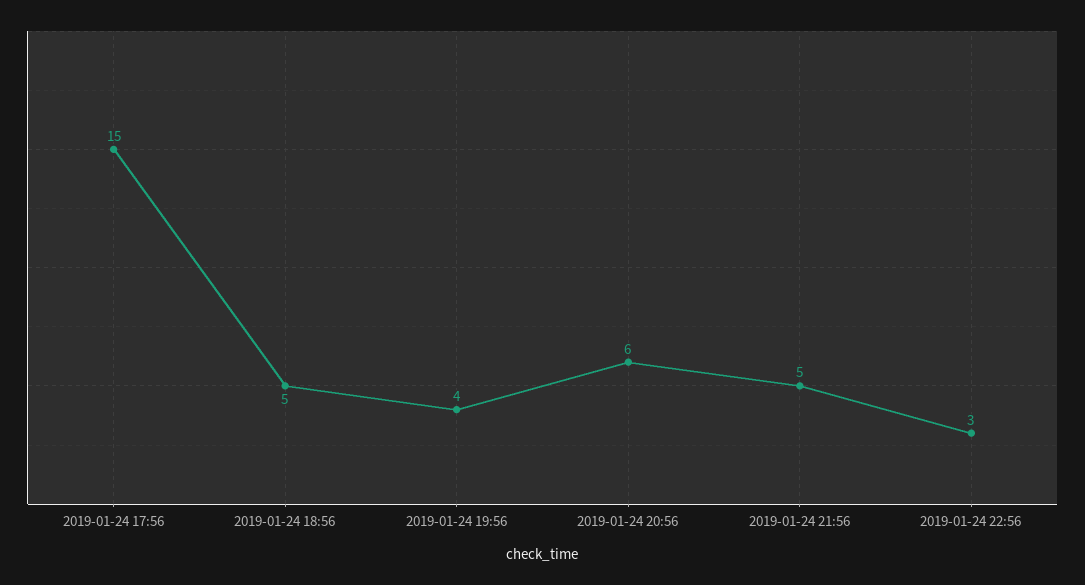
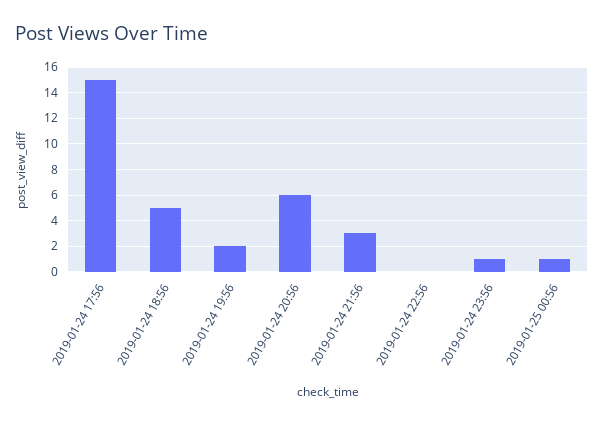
2019-01-24 19:56: 4 -> 2
2019-01-24 21:56: 5 -> 3
2019-01-24 22:56: 3 -> 0
2019-01-24 23:56: none -> 1
2019-01-25 00:56: none -> 1

